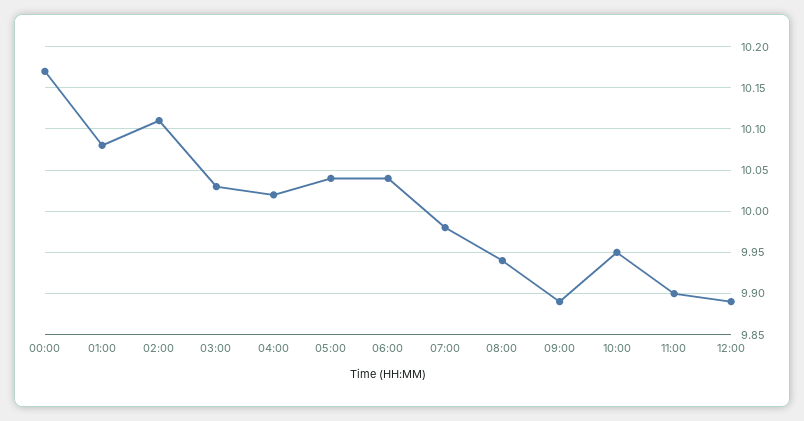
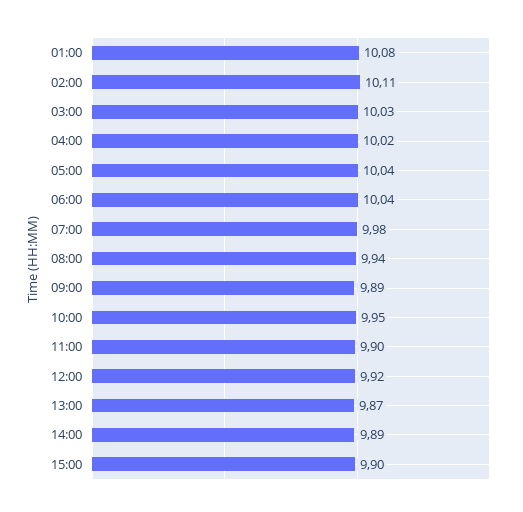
00:00: 10.17 -> none
12:00: 9.89 -> 9.92
13:00: none -> 9.87
14:00: none -> 9.89
15:00: none -> 9.9

